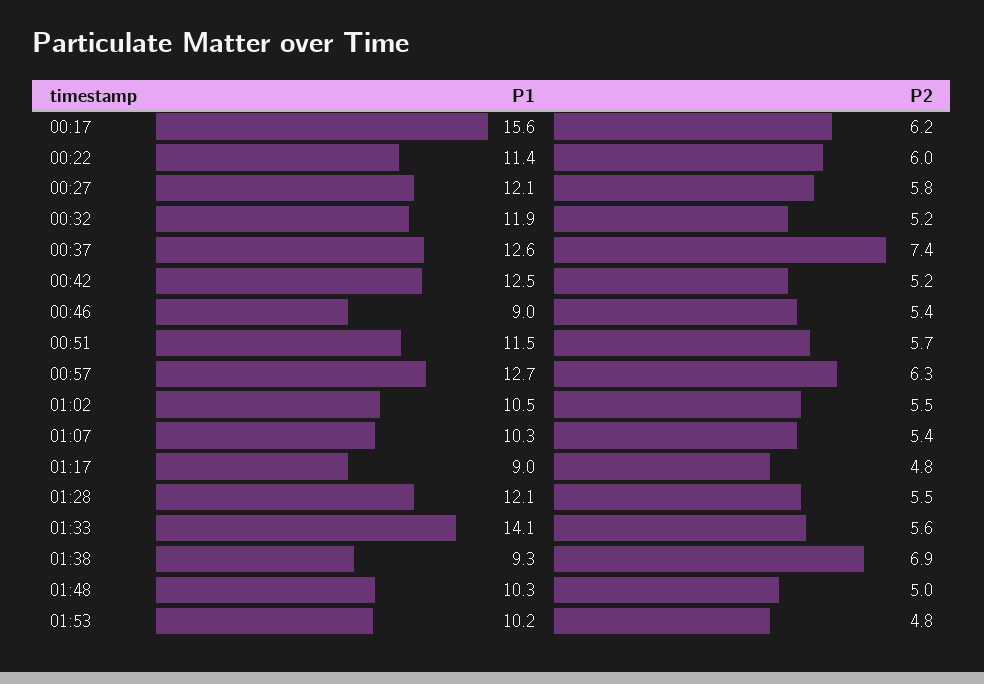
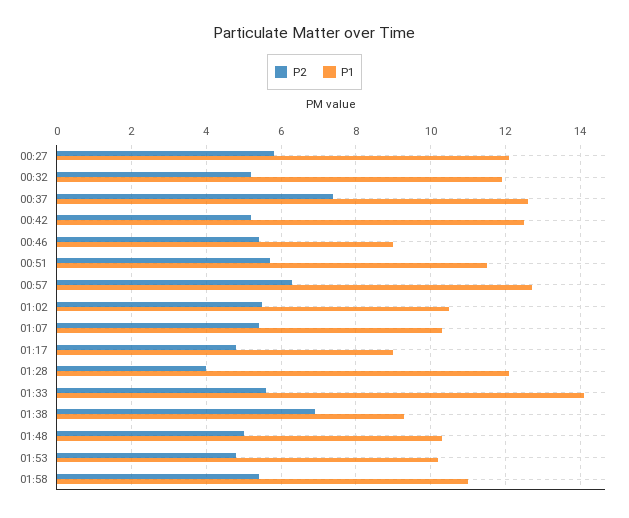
P1, 00:17: 15.6 -> none
P2, 00:17: 6.2 -> none
P1, 00:22: 11.4 -> none
P2, 00:22: 6 -> none
P2, 01:28: 5.5 -> 4
P2, 01:58: none -> 5.5
P1, 01:58: none -> 11

